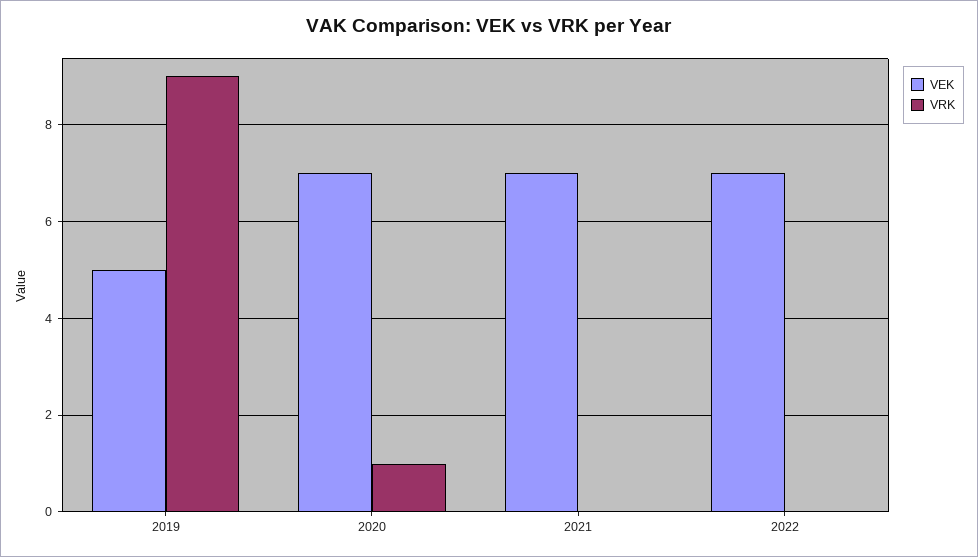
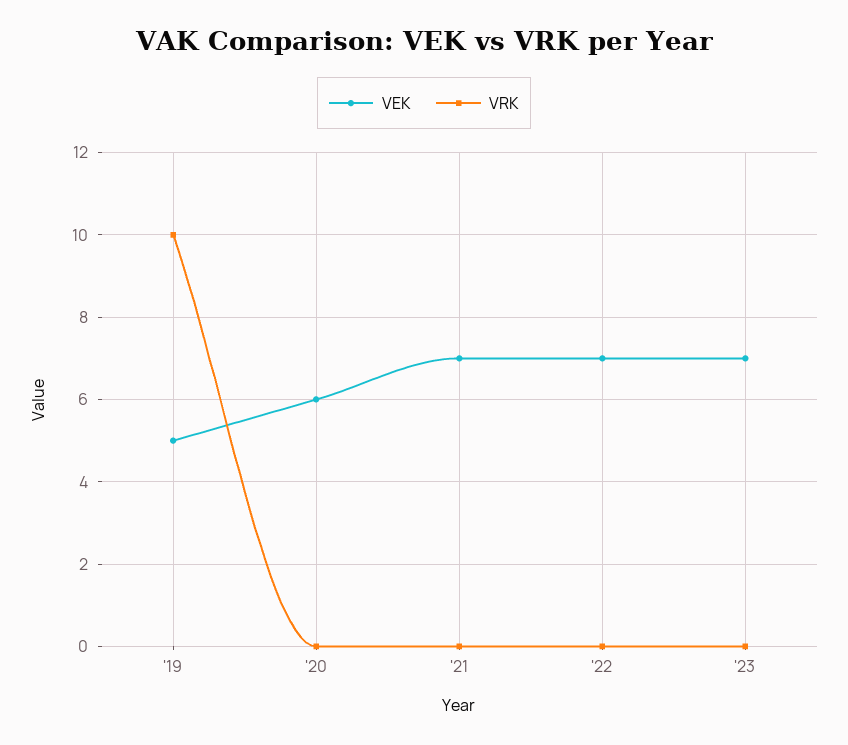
VRK, 2019: 9 -> 10
VEK, 2020: 7 -> 6
VRK, 2020: 1 -> 0
VEK, '23: none -> 7
VRK, '23: none -> 0

